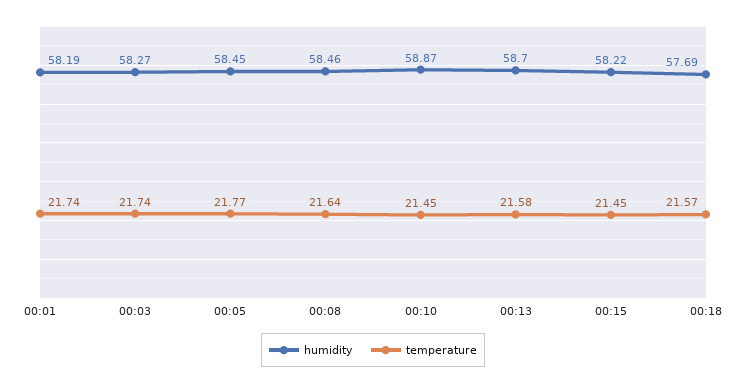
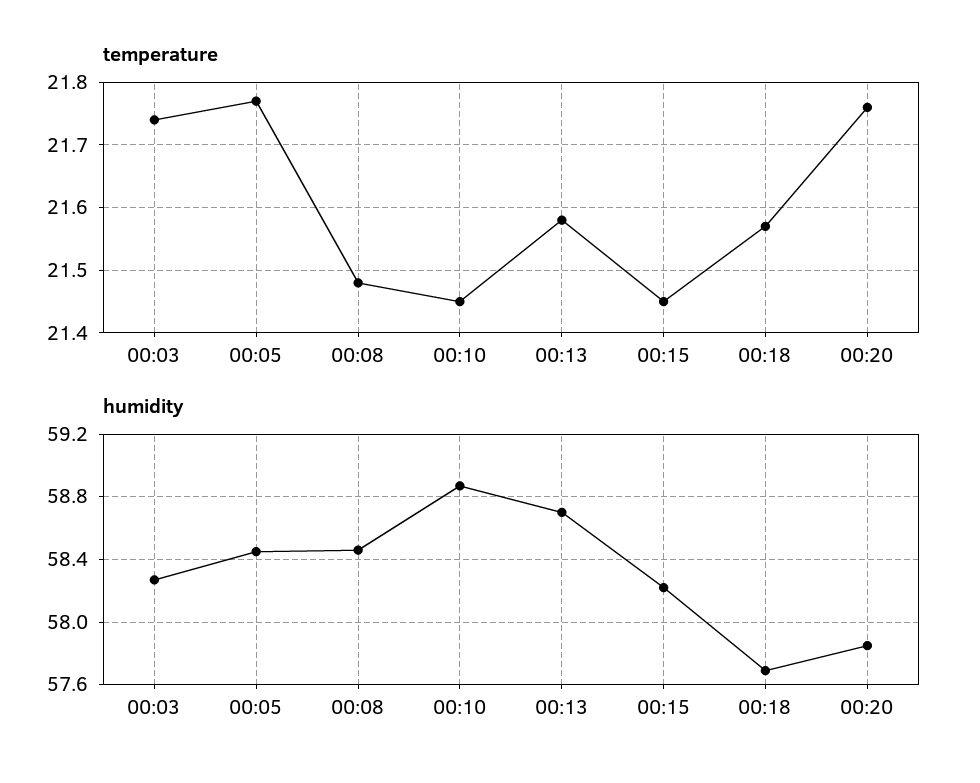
humidity, 00:01: 58.19 -> none
temperature, 00:01: 21.74 -> none
temperature, 00:08: 21.64 -> 21.48
temperature, 00:20: none -> 21.76
humidity, 00:20: none -> 57.85

